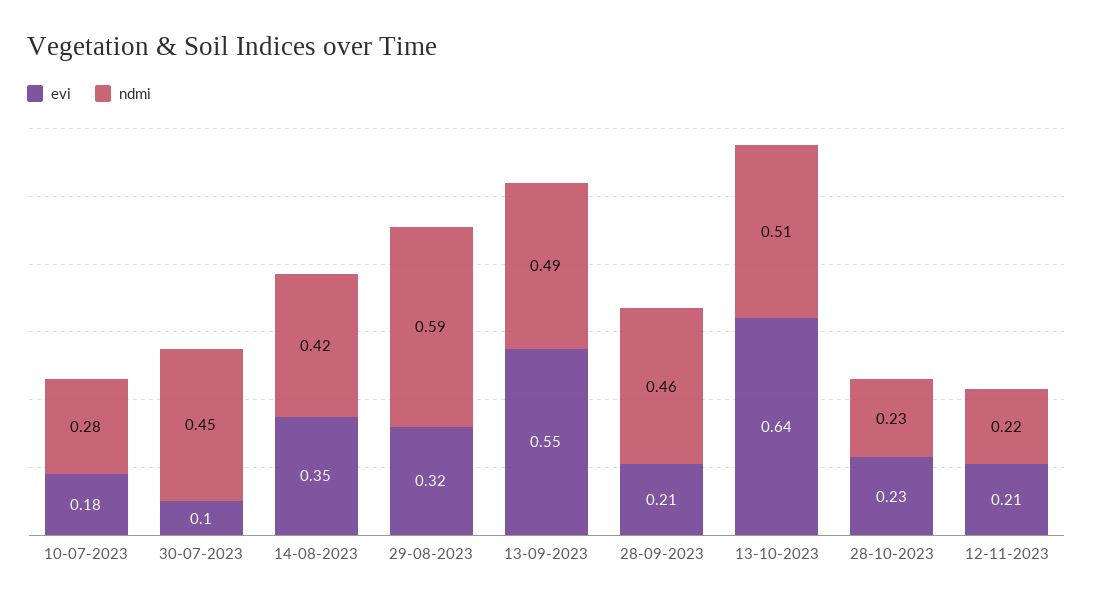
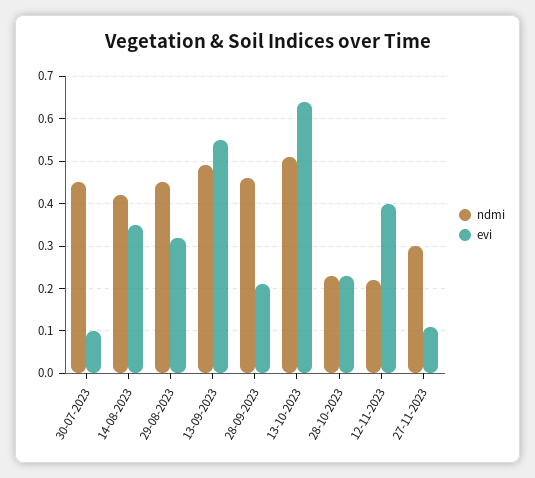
evi, 10-07-2023: 0.18 -> none
ndmi, 10-07-2023: 0.28 -> none
ndmi, 29-08-2023: 0.59 -> 0.45
evi, 12-11-2023: 0.21 -> 0.4
ndmi, 27-11-2023: none -> 0.3
evi, 27-11-2023: none -> 0.1

